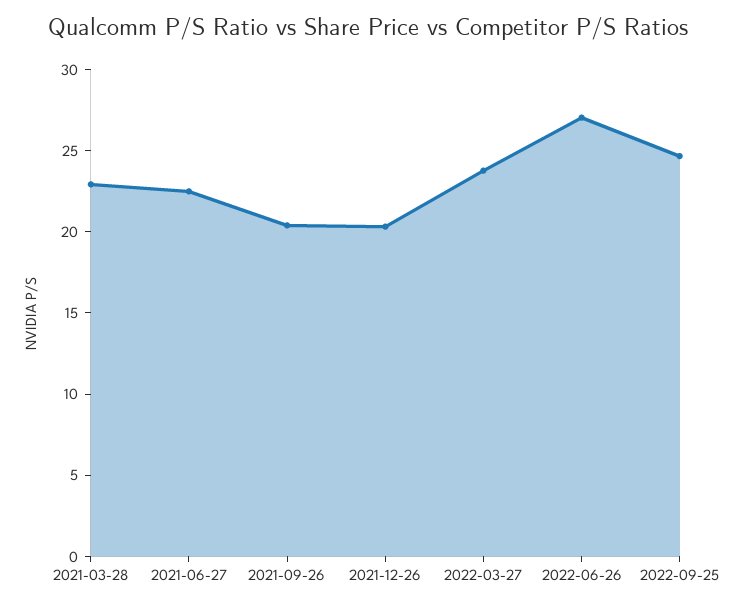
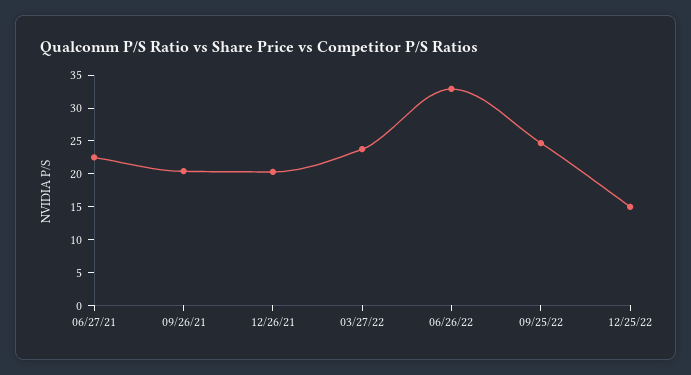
2021-03-28: 23 -> none
2022-06-26: 27 -> 32.5
12/25/22: none -> 15

